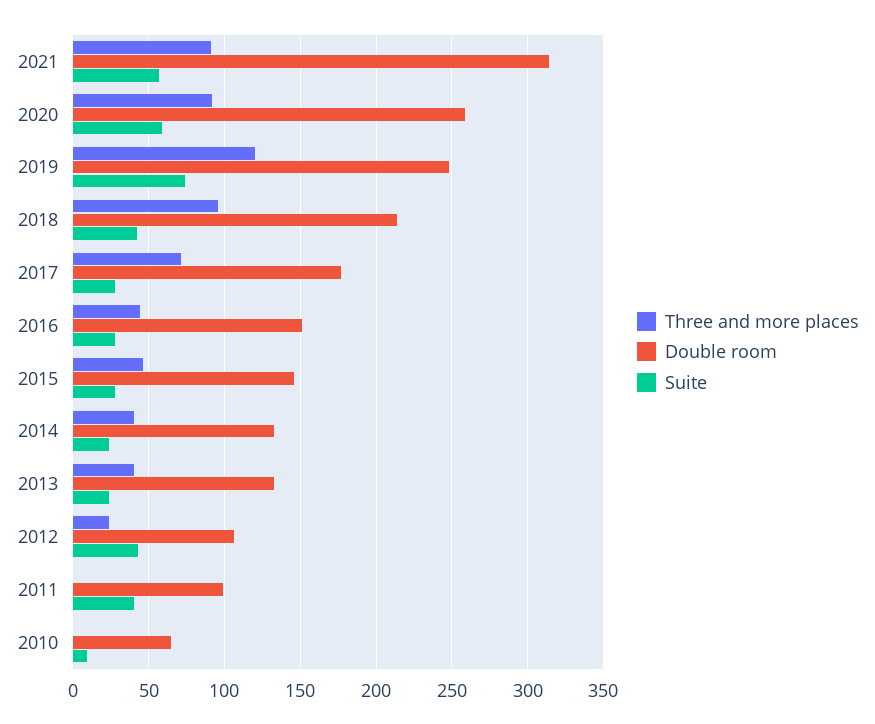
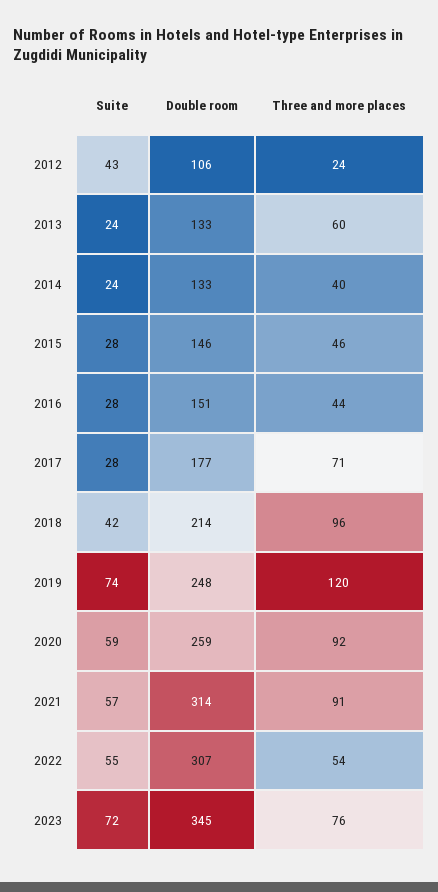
Three and more places, 2013: 40 -> 60
Three and more places, 2011: 0 -> none
Double room, 2011: 100 -> none
Suite, 2011: 40 -> none
Three and more places, 2010: 0 -> none
Double room, 2010: 65 -> none
Suite, 2010: 10 -> none
Suite, 2022: none -> 55
Double room, 2022: none -> 307
Three and more places, 2022: none -> 54
Suite, 2023: none -> 72
Double room, 2023: none -> 345
Three and more places, 2023: none -> 76

